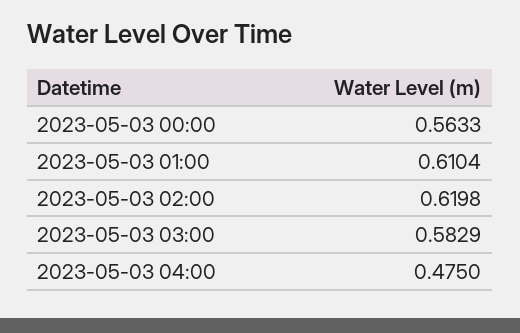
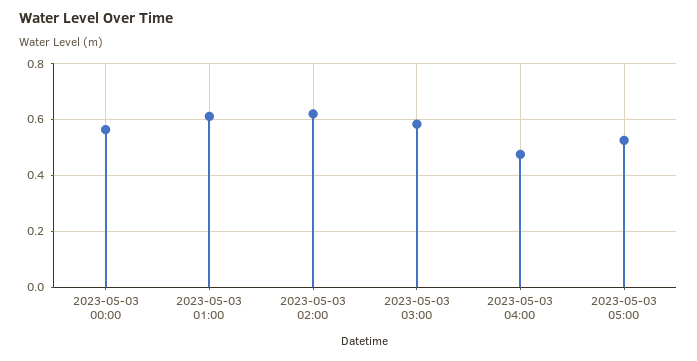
2023-05-03 05:00: none -> 0.525

